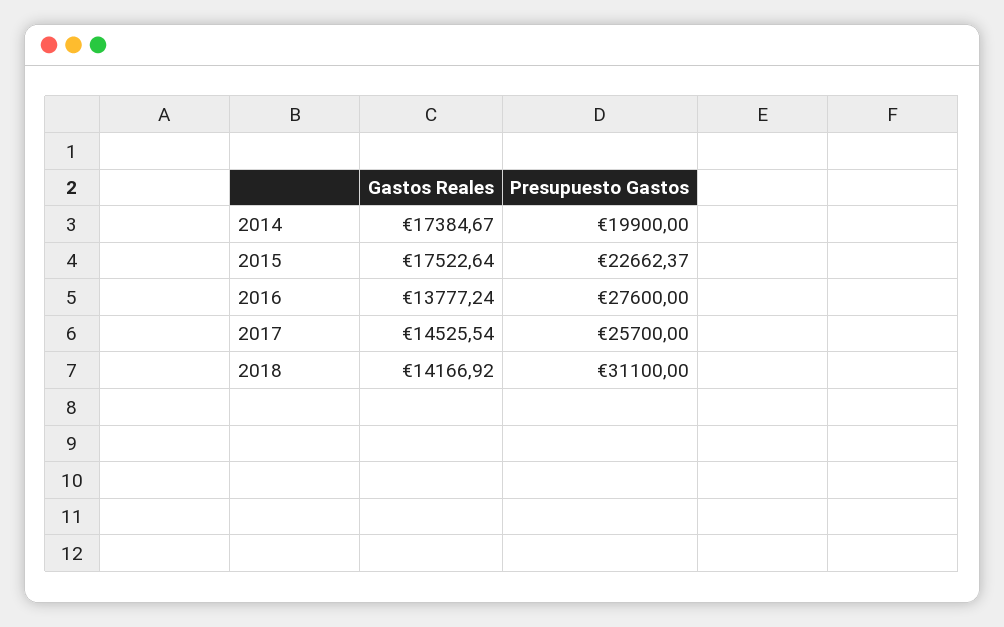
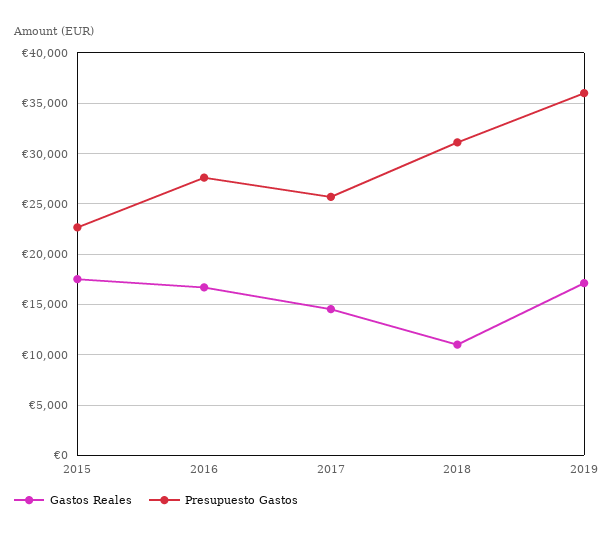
Gastos Reales, 2014: 17384.67 -> none
Presupuesto Gastos, 2014: 19900 -> none
Gastos Reales, 2016: 13777.24 -> 17000
Gastos Reales, 2018: 14166.92 -> 11000
Gastos Reales, 2019: none -> 17000
Presupuesto Gastos, 2019: none -> 36000

